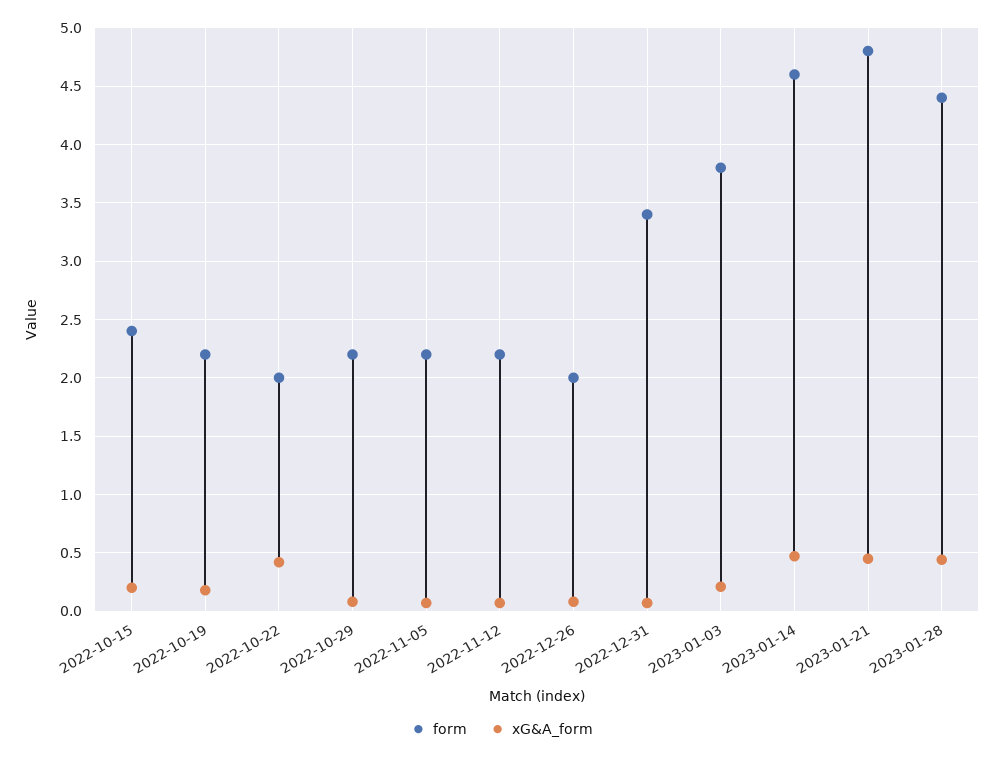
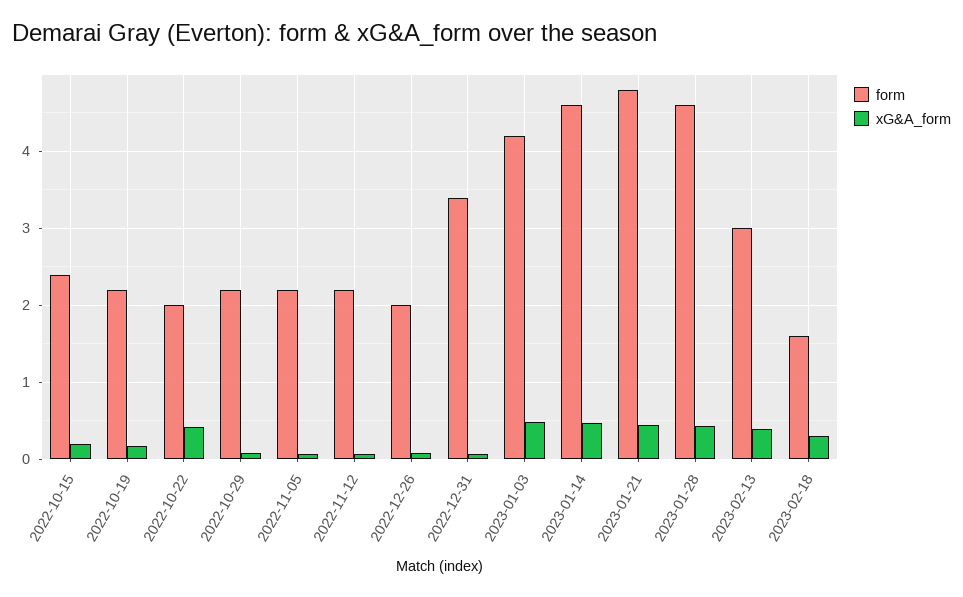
form, 2023-01-03: 3.8 -> 4.2
xG&A_form, 2023-01-03: 0.2 -> 0.5
form, 2023-01-28: 4.4 -> 4.6
form, 2023-02-13: none -> 3
xG&A_form, 2023-02-13: none -> 0.4
form, 2023-02-18: none -> 1.6
xG&A_form, 2023-02-18: none -> 0.3

